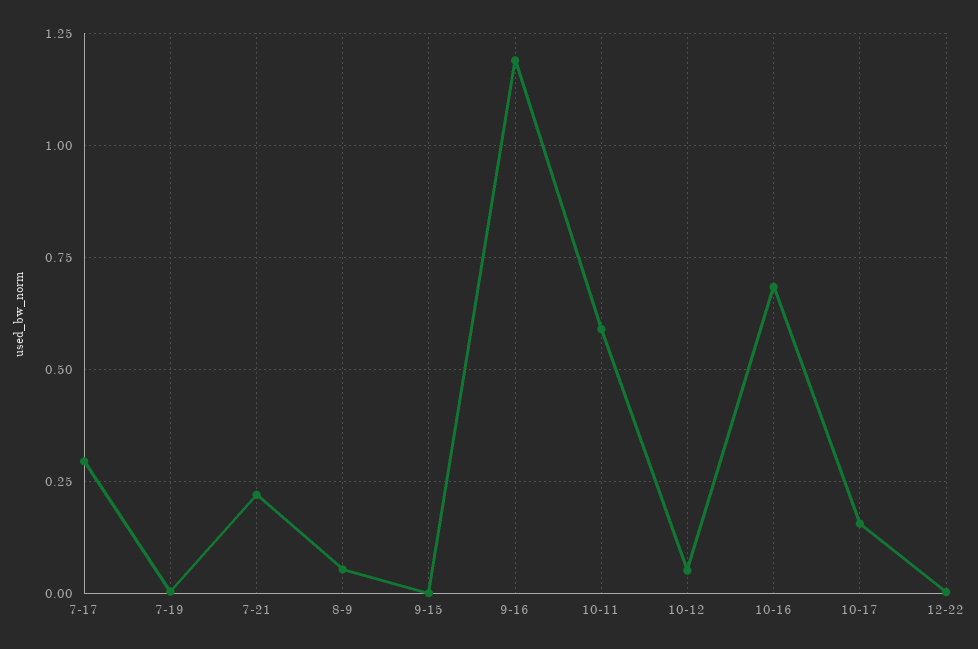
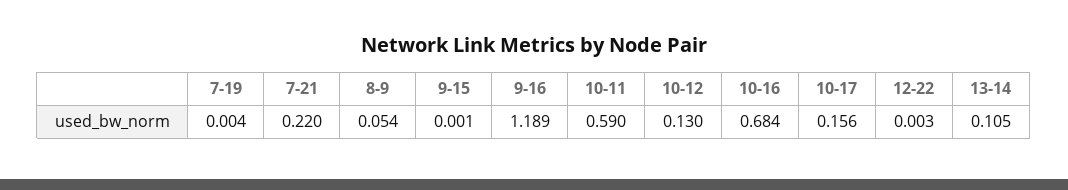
7-17: 0.3 -> none
10-12: 0.05 -> 0.13
13-14: none -> 0.105

